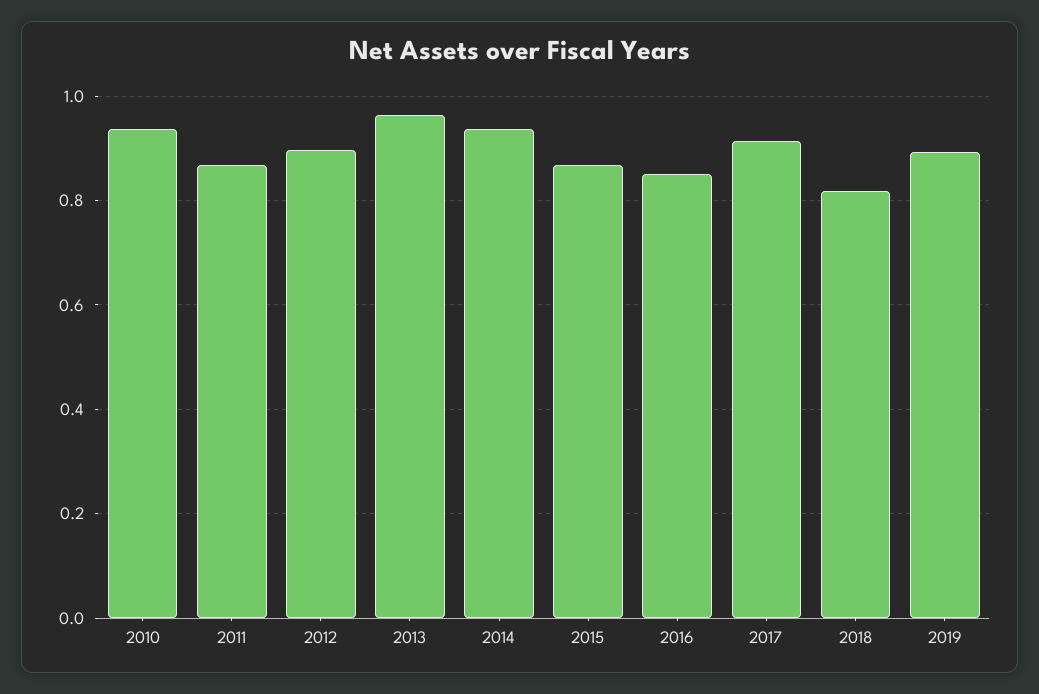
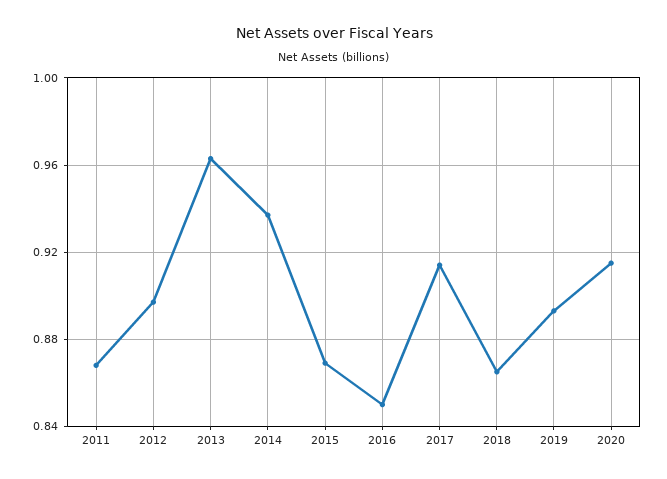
2010: 0.94 -> none
2018: 0.82 -> 0.865
2020: none -> 0.915

